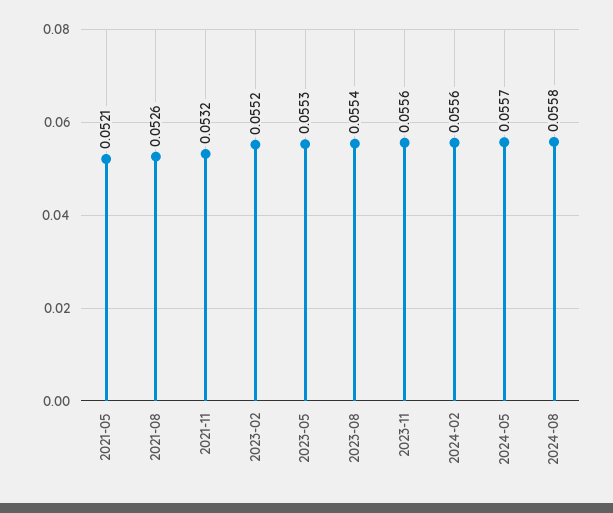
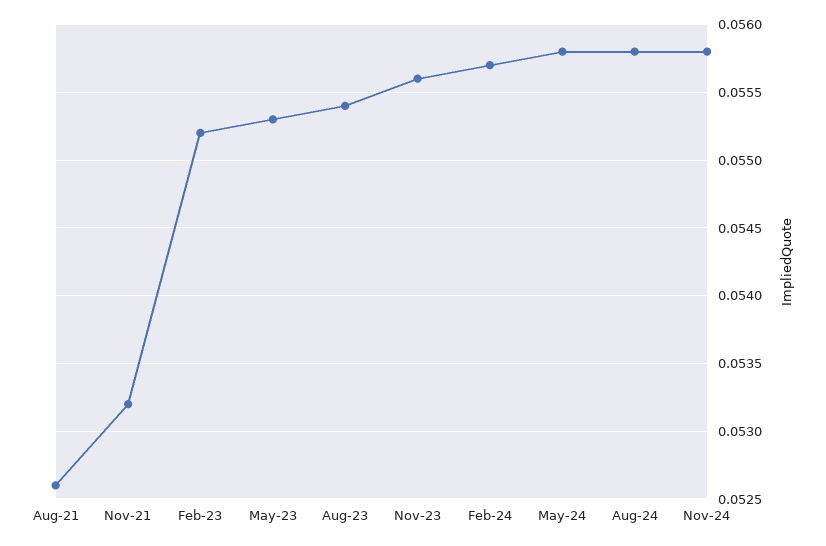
2021-05: 0.0521 -> none
2024-02: 0.0556 -> 0.0557
2024-05: 0.0557 -> 0.0558
Nov-24: none -> 0.0558

